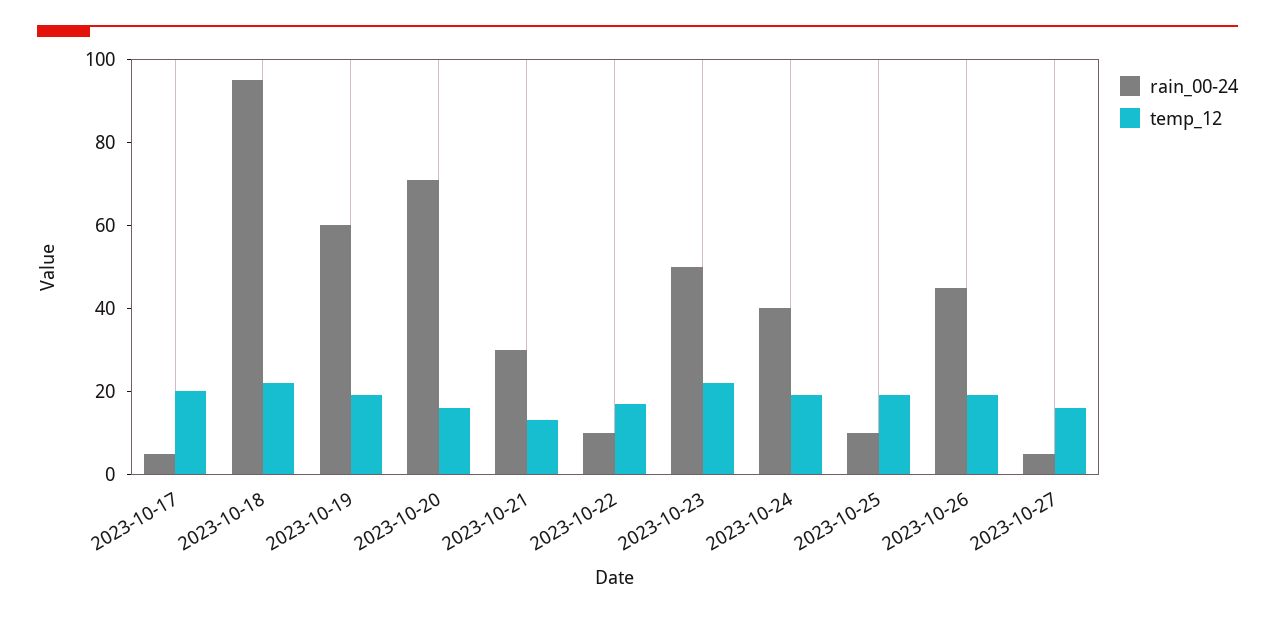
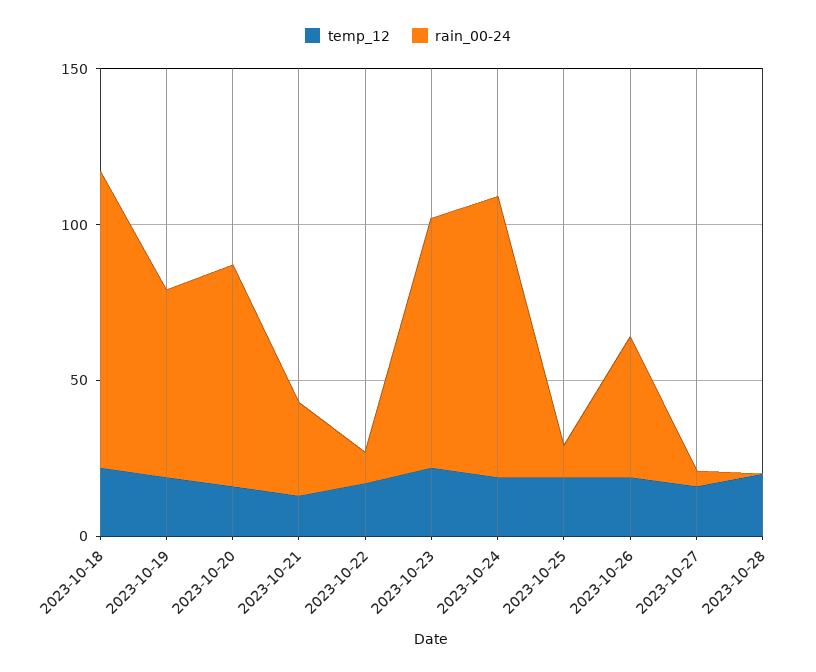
rain_00-24, 2023-10-17: 5 -> none
temp_12, 2023-10-17: 20 -> none
rain_00-24, 2023-10-23: 50 -> 80
rain_00-24, 2023-10-24: 40 -> 90
temp_12, 2023-10-28: none -> 20
rain_00-24, 2023-10-28: none -> 0

